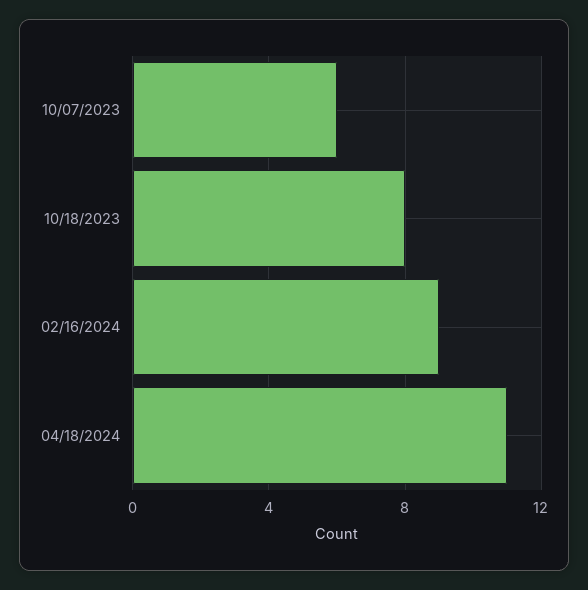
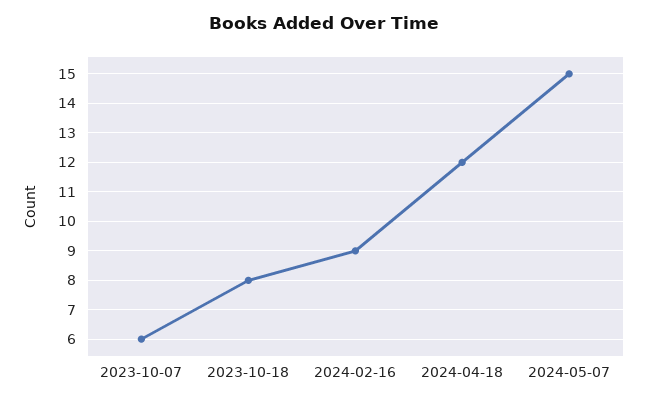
04/18/2024: 11 -> 12
2024-05-07: none -> 15

